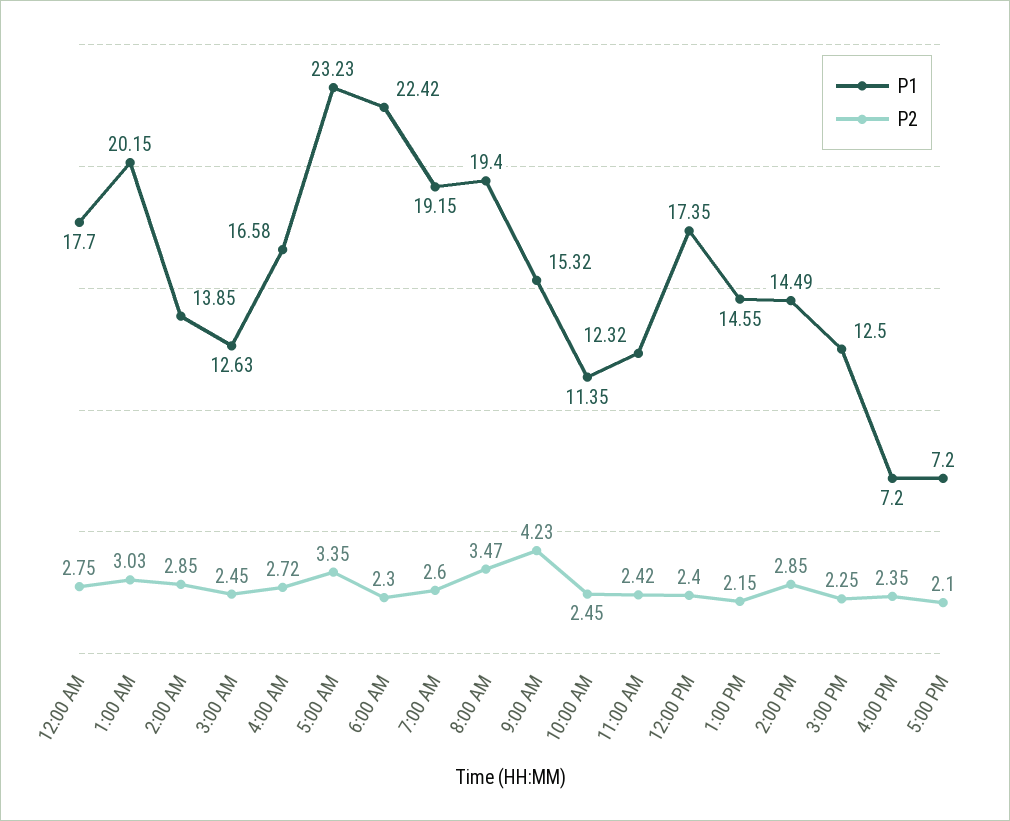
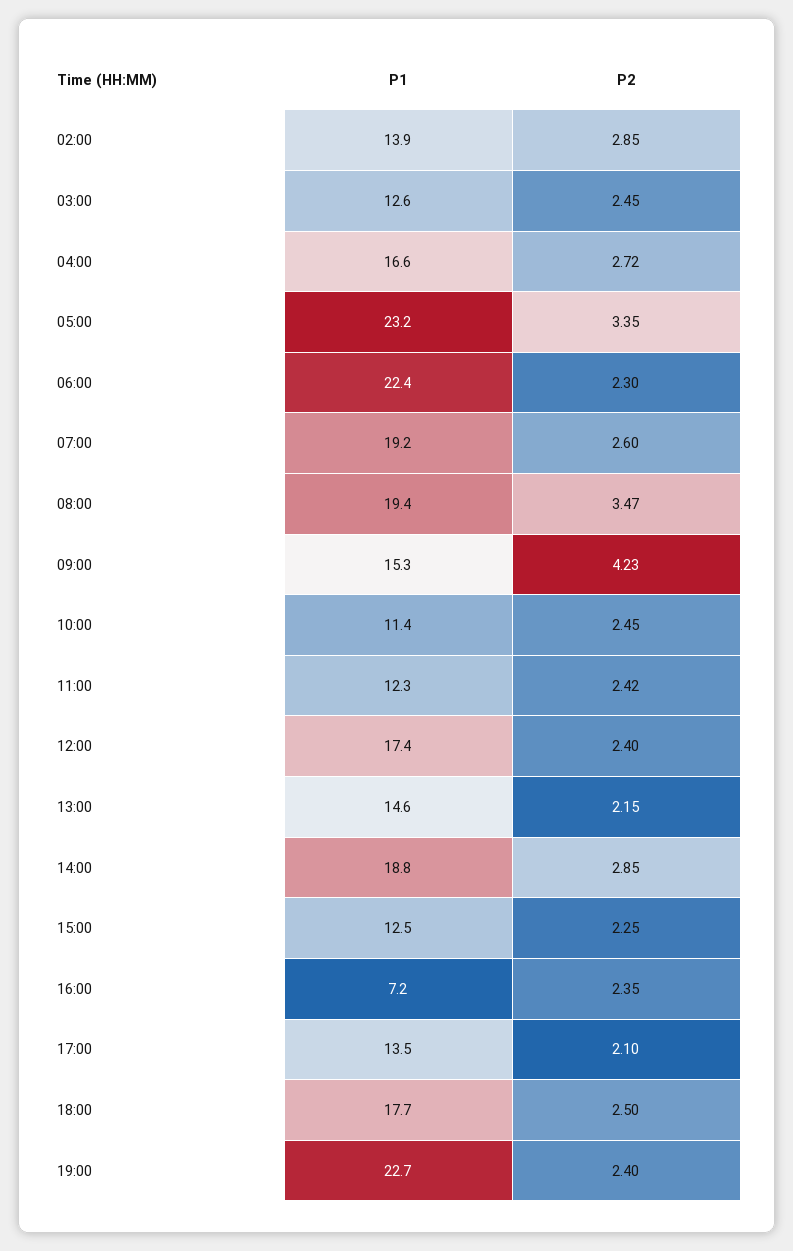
P1, 12:00 AM: 17.7 -> none
P2, 12:00 AM: 2.75 -> none
P1, 1:00 AM: 20.15 -> none
P2, 1:00 AM: 3.03 -> none
P1, 2:00 PM: 14.49 -> 18.8
P1, 5:00 PM: 7.2 -> 13.5
P1, 18:00: none -> 17.7
P2, 18:00: none -> 2.5
P1, 19:00: none -> 22.7
P2, 19:00: none -> 2.4

